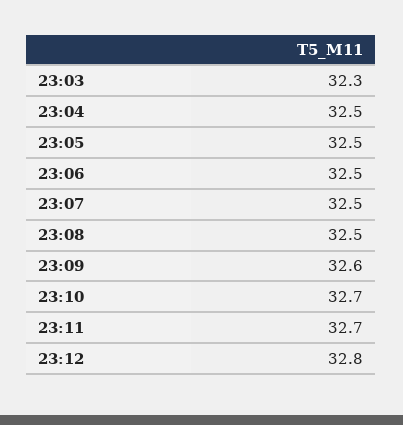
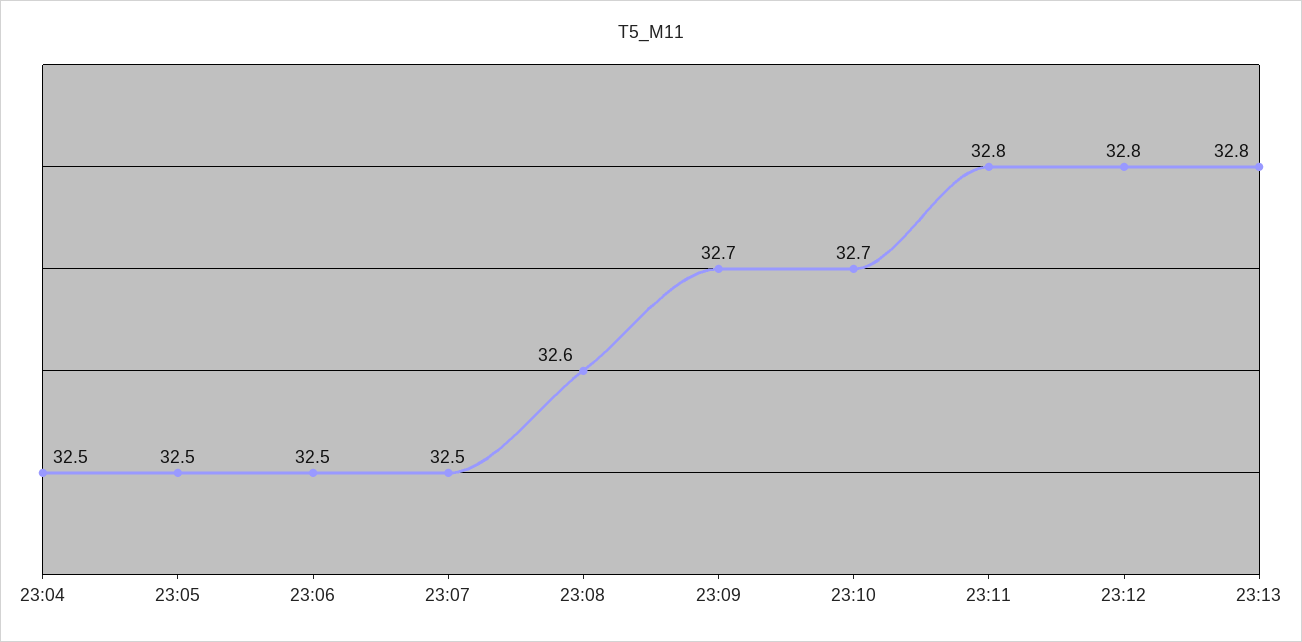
23:03: 32.3 -> none
23:08: 32.5 -> 32.6
23:09: 32.6 -> 32.7
23:11: 32.7 -> 32.8
23:13: none -> 32.8

